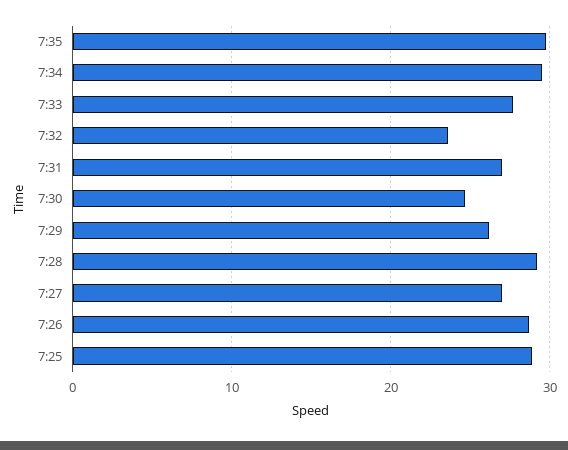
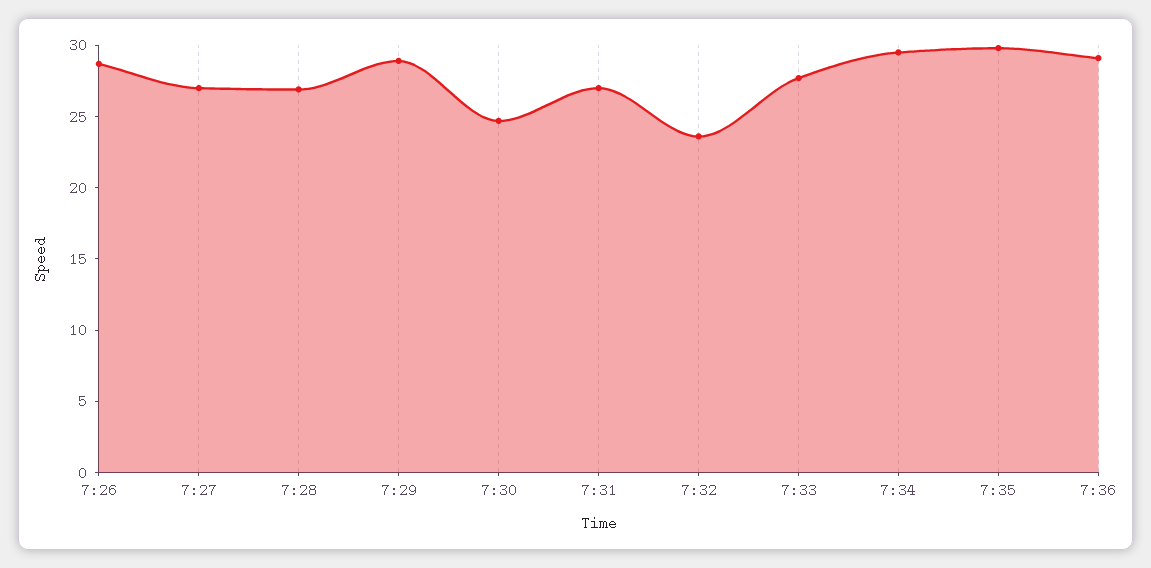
7:29: 26 -> 29
7:28: 29 -> 27
7:25: 29 -> none
7:36: none -> 29

